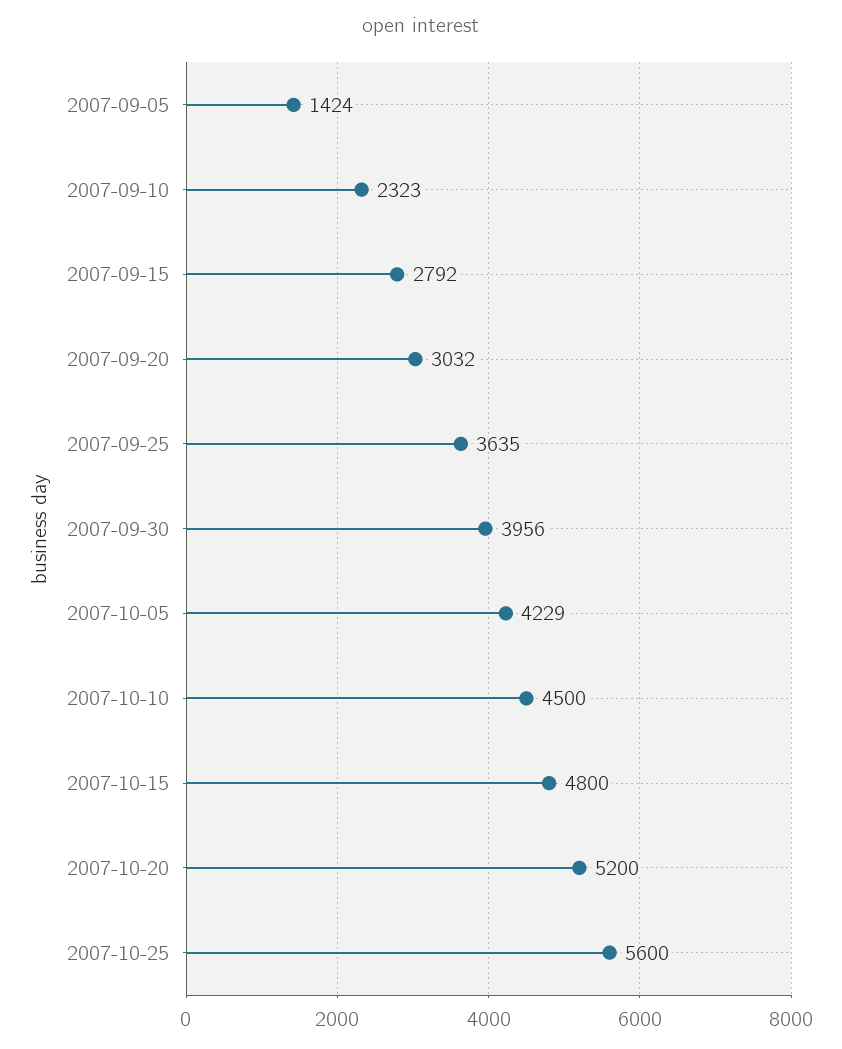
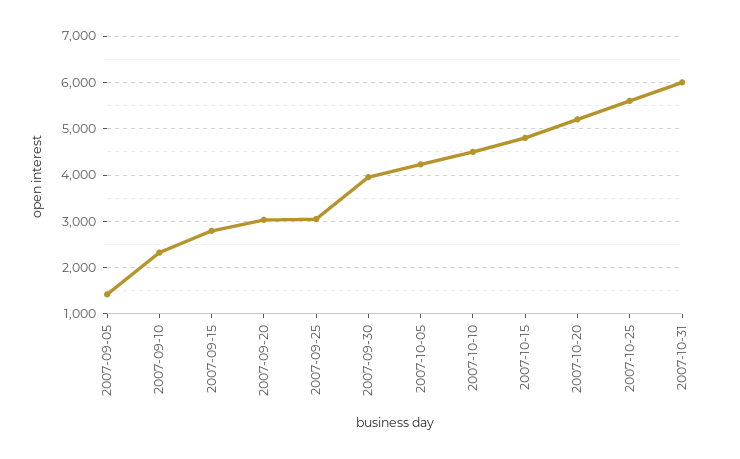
2007-09-25: 3635 -> 3000
2007-10-31: none -> 6000

